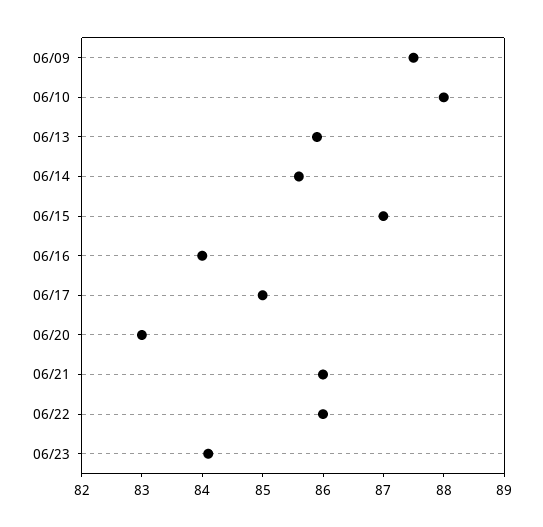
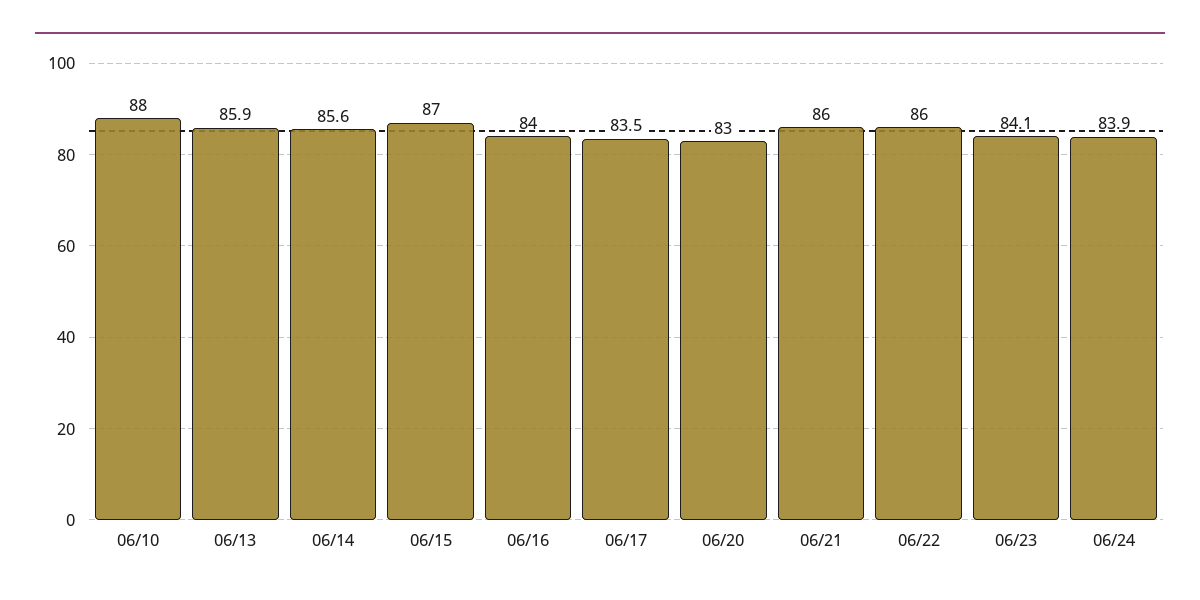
06/09: 87.5 -> none
06/17: 85 -> 83.5
06/24: none -> 83.9

